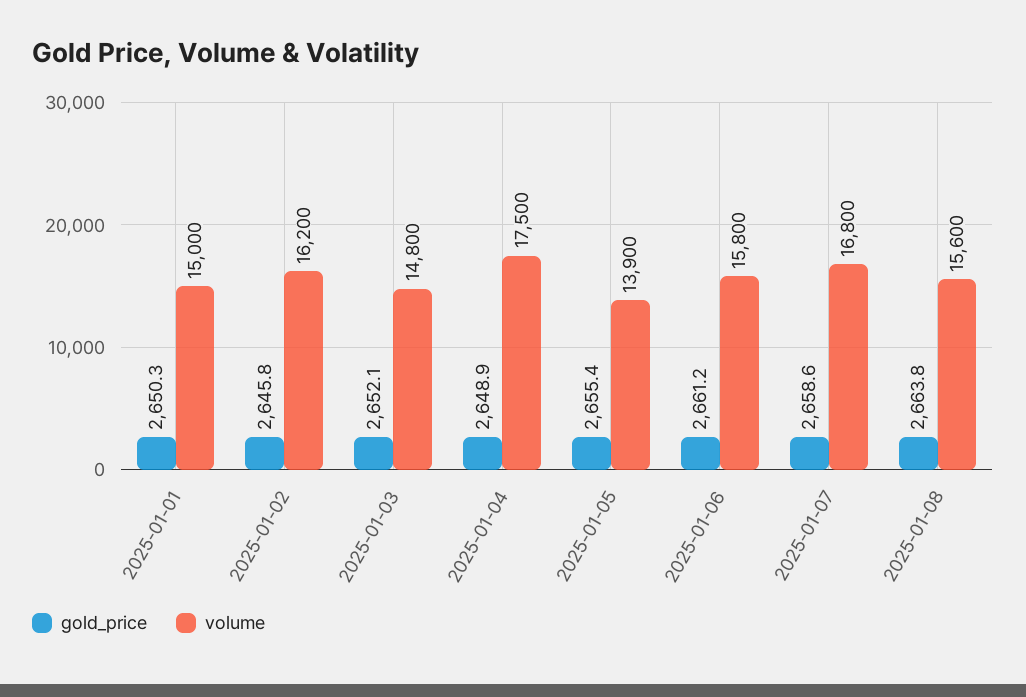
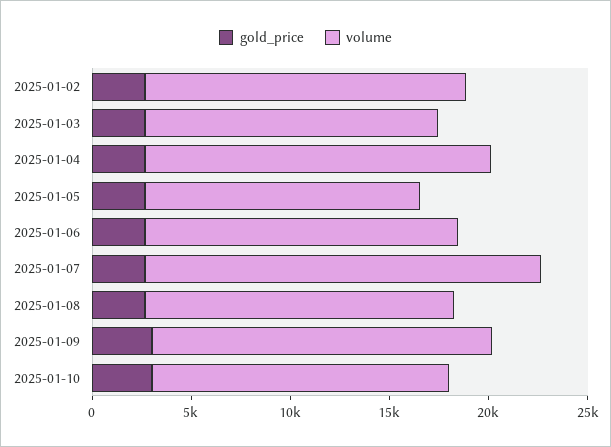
gold_price, 2025-01-01: 2650.3 -> none
volume, 2025-01-01: 15000 -> none
volume, 2025-01-07: 16800 -> 20000
gold_price, 2025-01-09: none -> 3000
volume, 2025-01-09: none -> 17000
gold_price, 2025-01-10: none -> 3000
volume, 2025-01-10: none -> 15000

